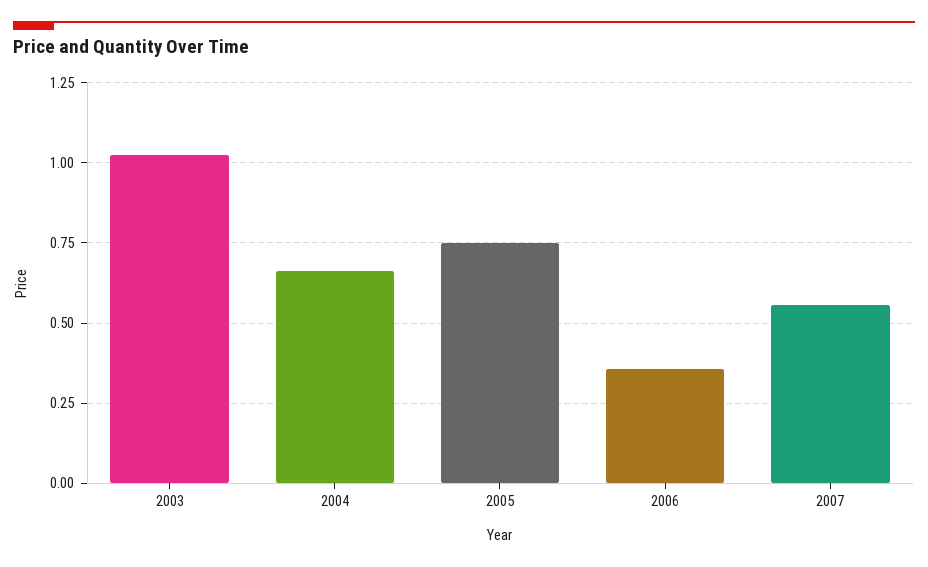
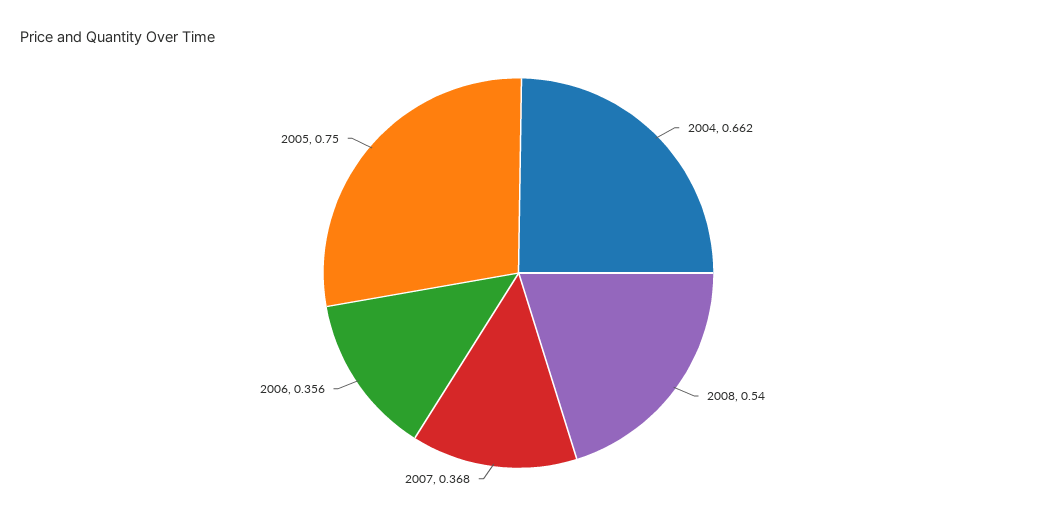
2003: 1.025 -> none
2007: 0.55 -> 0.368
2008: none -> 0.54

